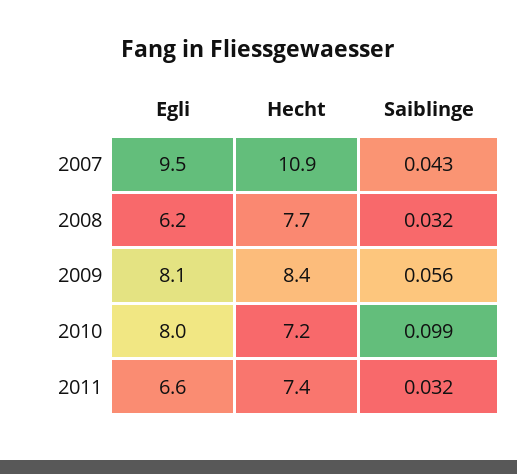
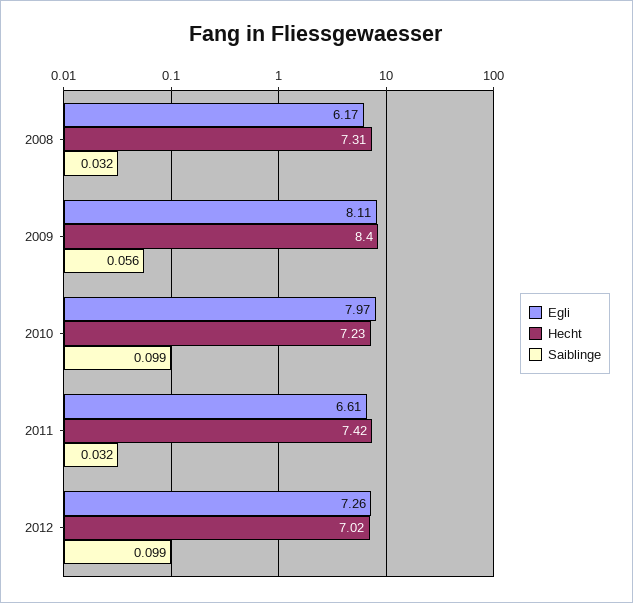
Egli, 2007: 9.5 -> none
Hecht, 2007: 10.9 -> none
Saiblinge, 2007: 0.043 -> none
Hecht, 2008: 7.7 -> 7.31
Egli, 2012: none -> 7.26
Hecht, 2012: none -> 7.02
Saiblinge, 2012: none -> 0.099

